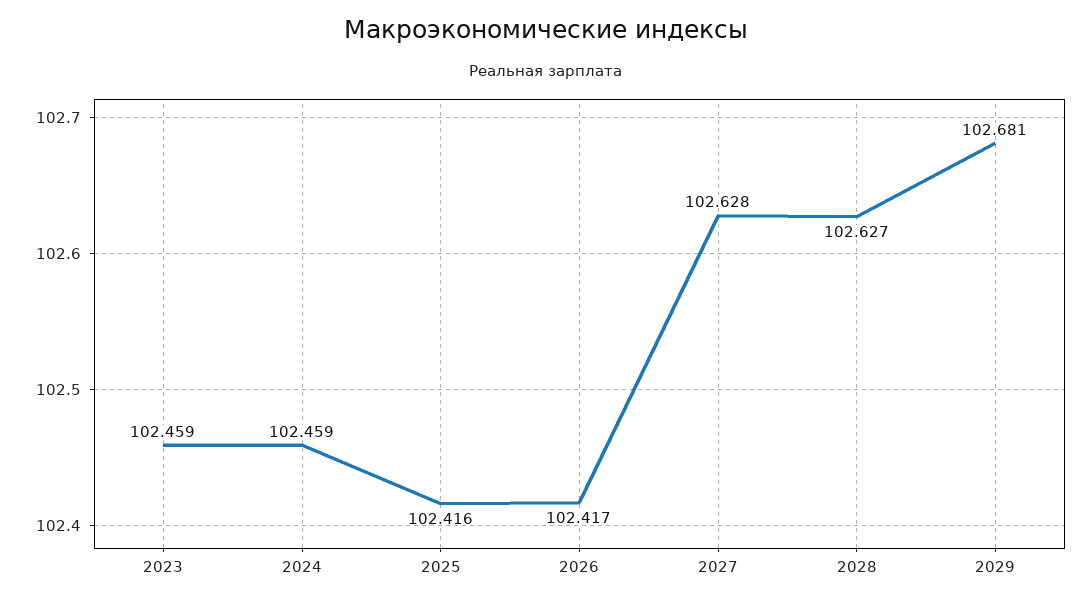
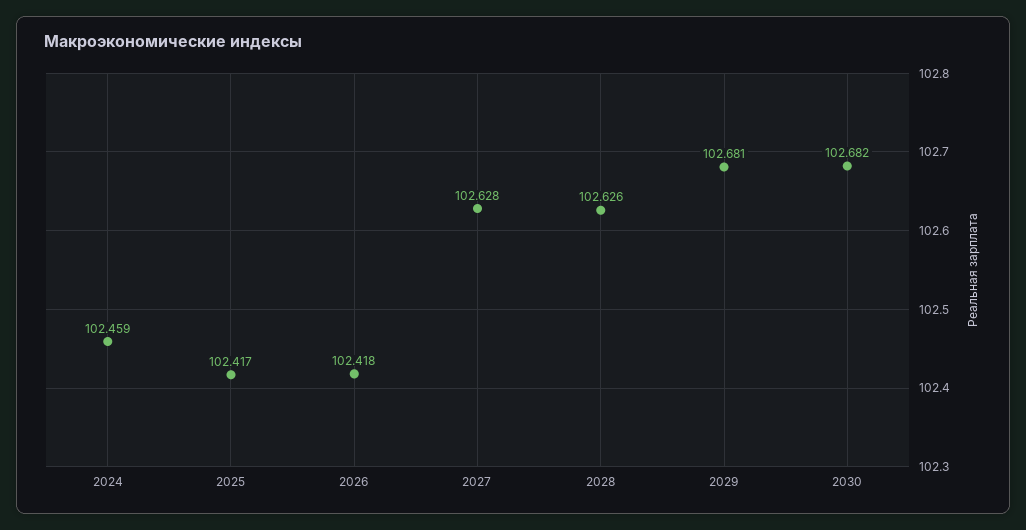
2023: 102.459 -> none
2025: 102.416 -> 102.417
2026: 102.417 -> 102.418
2028: 102.627 -> 102.626
2030: none -> 102.682

